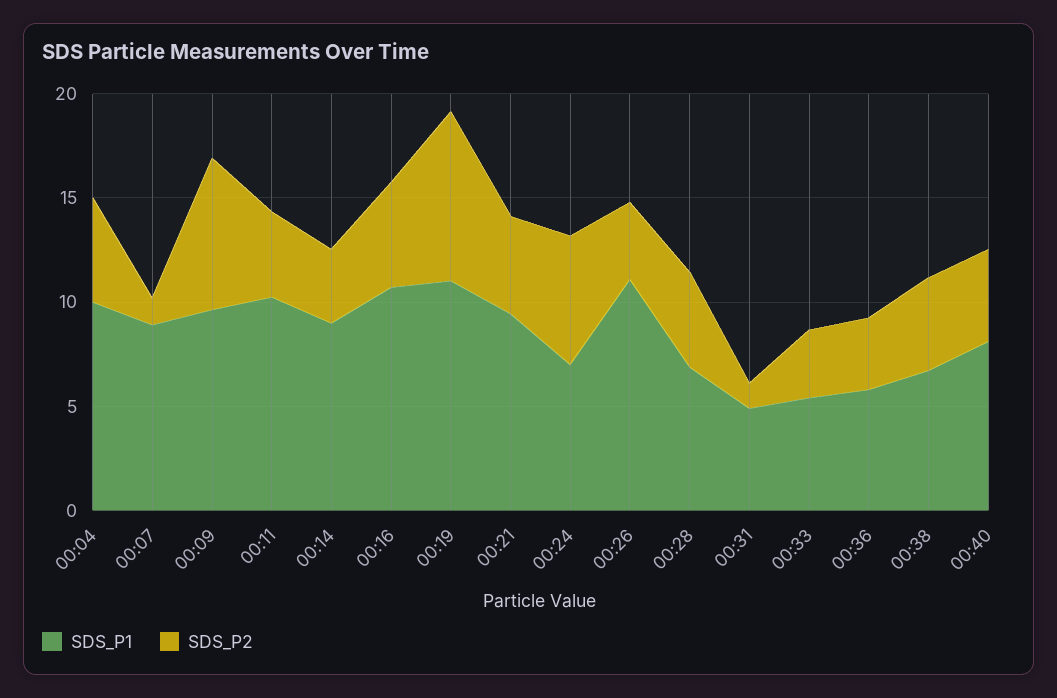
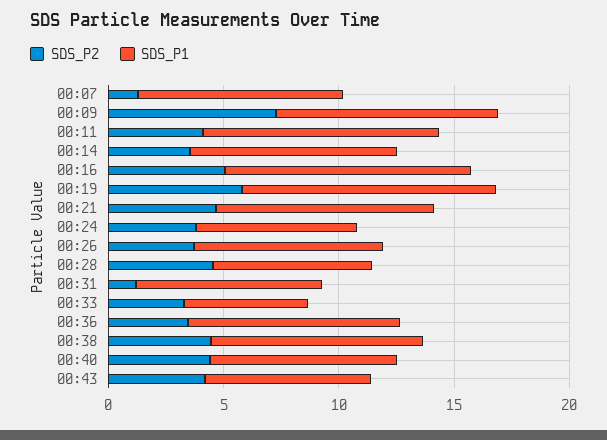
SDS_P1, 00:04: 10 -> none
SDS_P2, 00:04: 5 -> none
SDS_P2, 00:19: 8 -> 6
SDS_P2, 00:24: 6 -> 4
SDS_P1, 00:26: 11 -> 8
SDS_P1, 00:31: 5 -> 8
SDS_P1, 00:36: 6 -> 9
SDS_P1, 00:38: 7 -> 9
SDS_P2, 00:43: none -> 4
SDS_P1, 00:43: none -> 7

